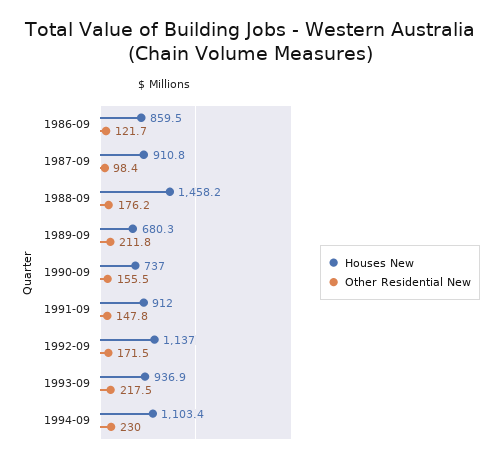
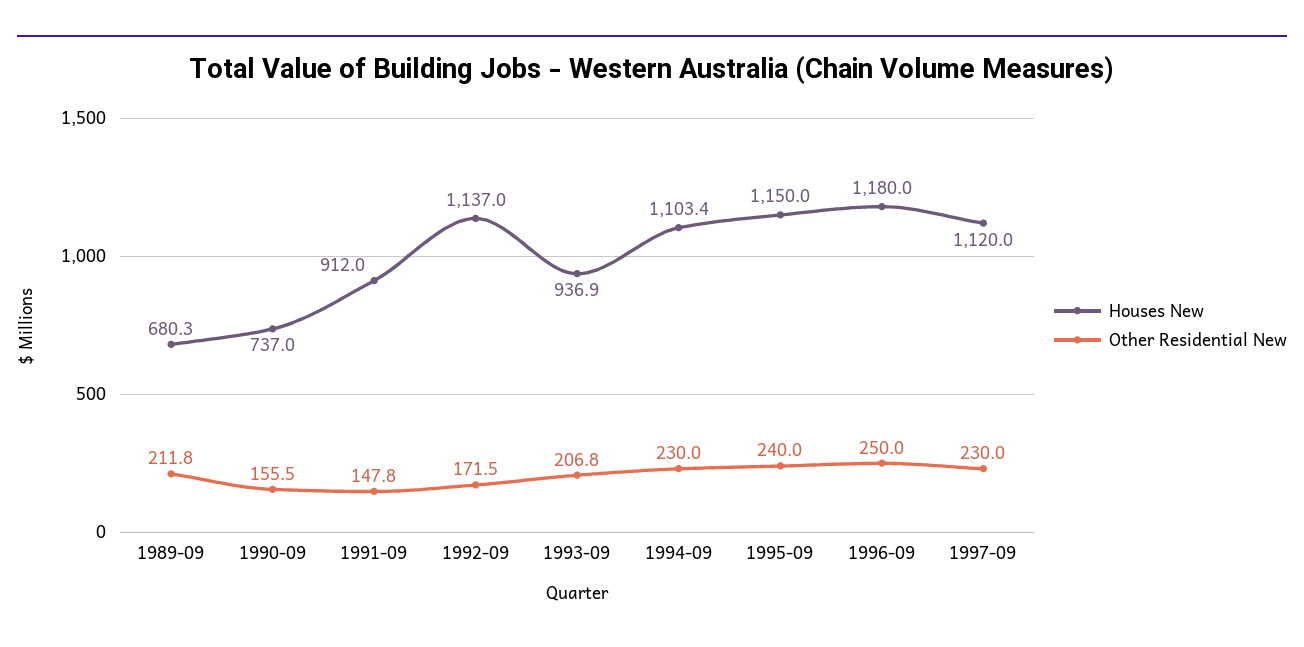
Houses New, 1986-09: 859.5 -> none
Other Residential New, 1986-09: 121.7 -> none
Houses New, 1987-09: 910.8 -> none
Other Residential New, 1987-09: 98.4 -> none
Houses New, 1988-09: 1458.2 -> none
Other Residential New, 1988-09: 176.2 -> none
Other Residential New, 1993-09: 217.5 -> 206.8
Houses New, 1995-09: none -> 1150
Other Residential New, 1995-09: none -> 240
Houses New, 1996-09: none -> 1180
Other Residential New, 1996-09: none -> 250
Houses New, 1997-09: none -> 1120
Other Residential New, 1997-09: none -> 230

